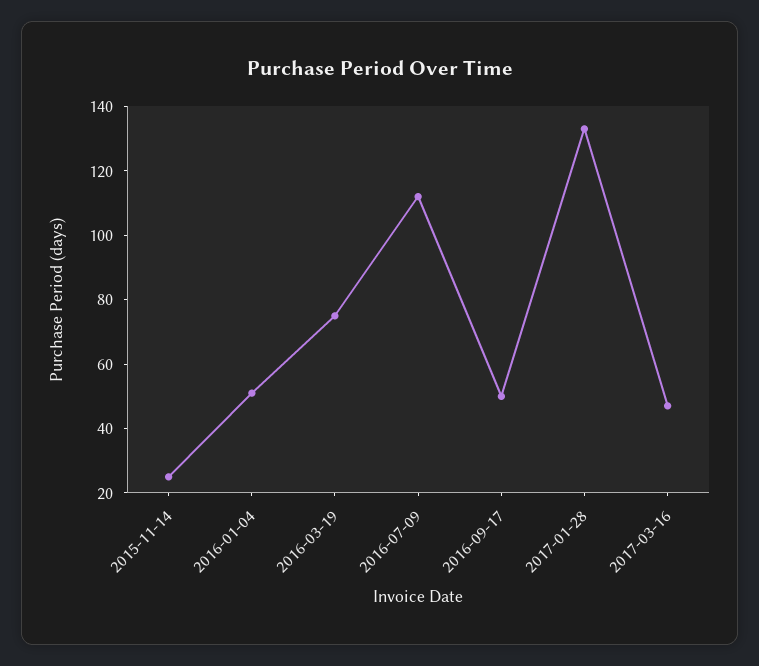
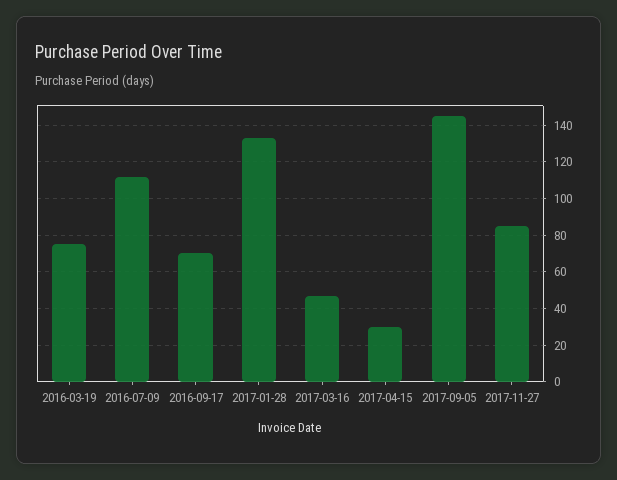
2015-11-14: 25 -> none
2016-01-04: 50 -> none
2016-09-17: 50 -> 70
2017-04-15: none -> 30
2017-09-05: none -> 145
2017-11-27: none -> 85

